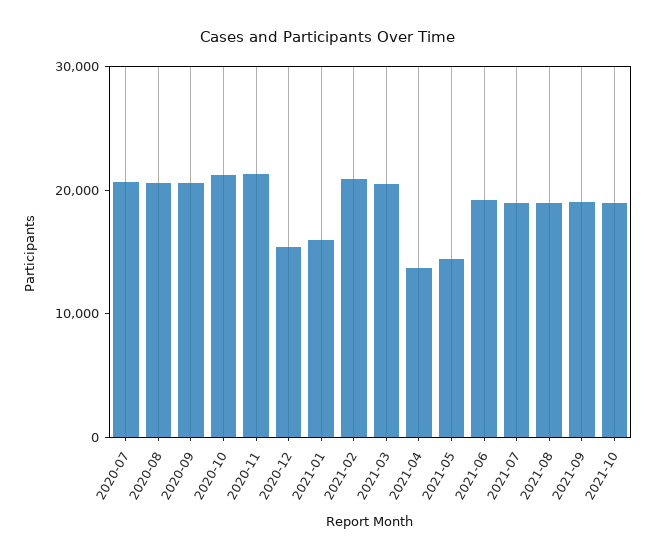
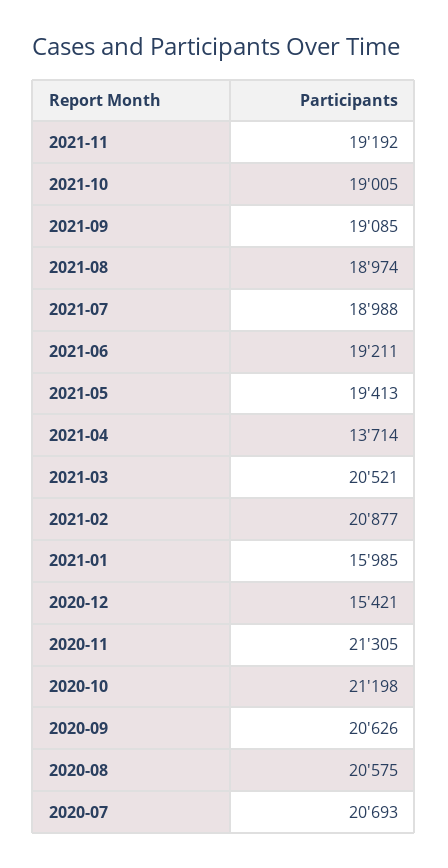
2021-05: 14000 -> 19413
2021-11: none -> 19192

